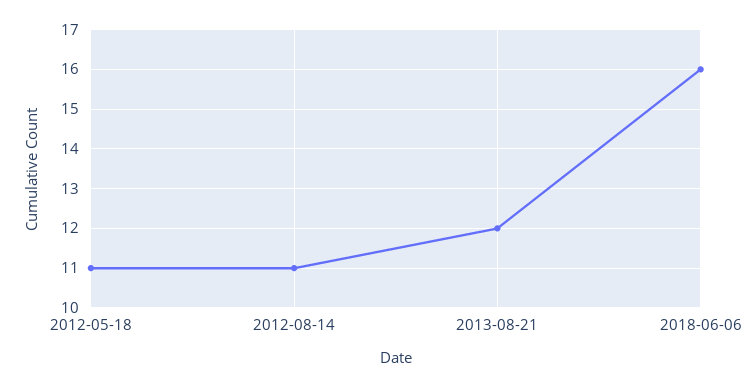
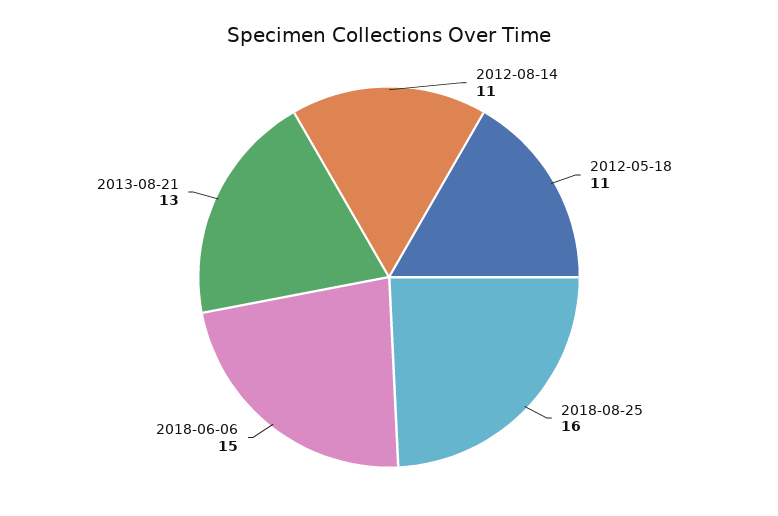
2013-08-21: 12 -> 13
2018-06-06: 16 -> 15
2018-08-25: none -> 16

